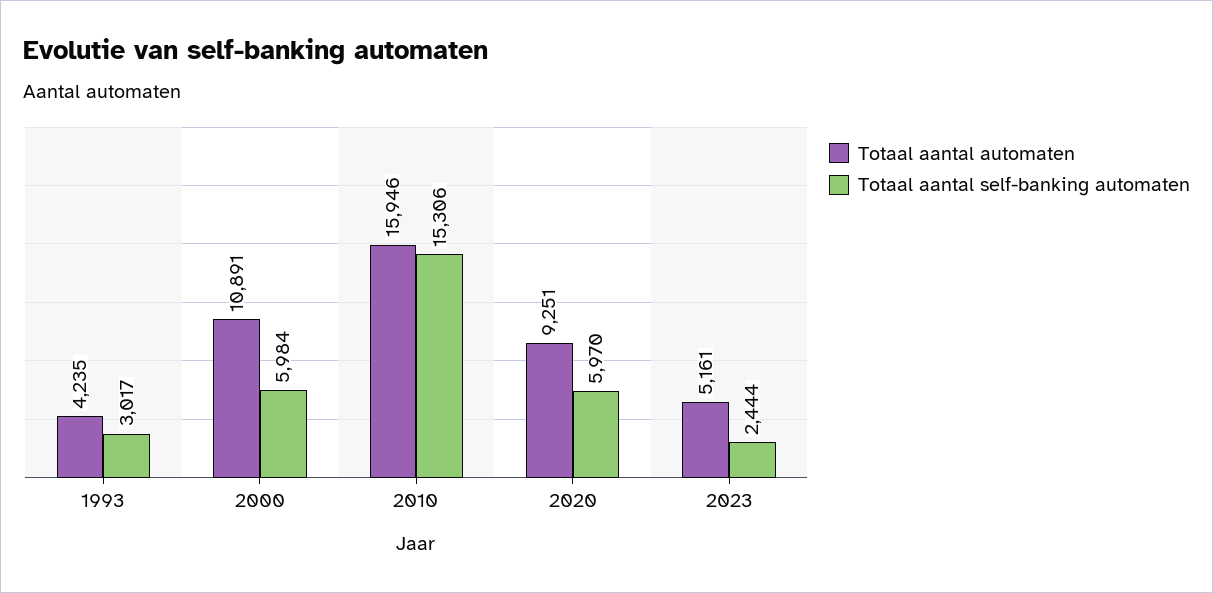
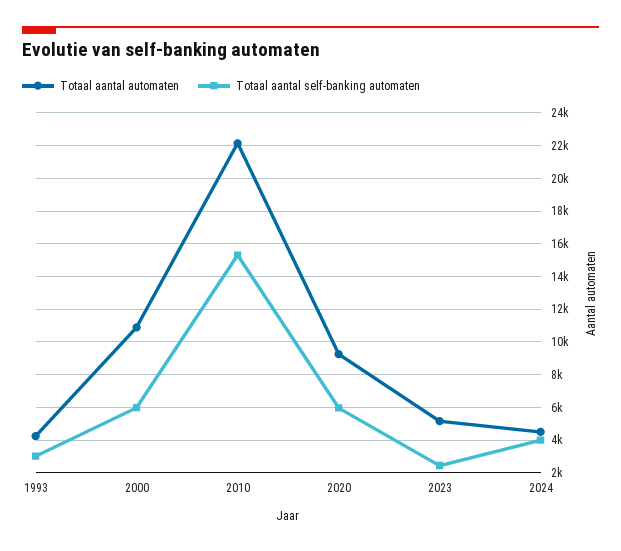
Totaal aantal automaten, 2010: 15946 -> 22000
Totaal aantal automaten, 2024: none -> 4500
Totaal aantal self-banking automaten, 2024: none -> 4000

